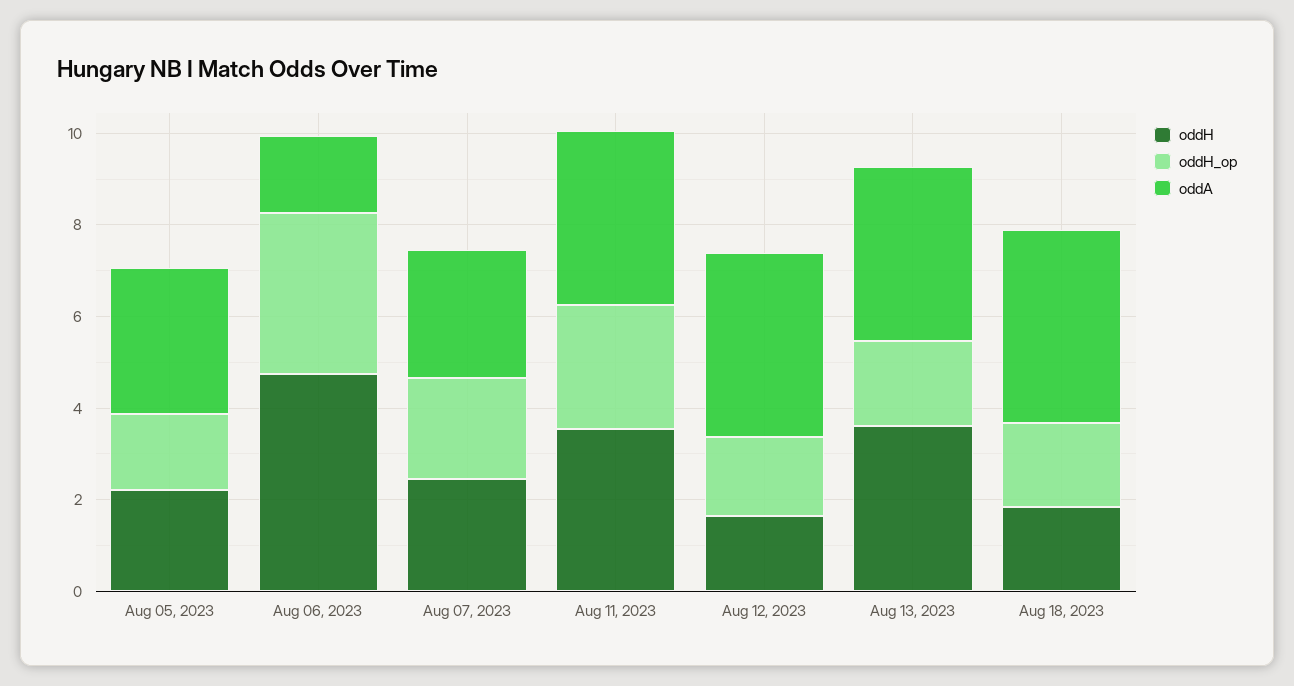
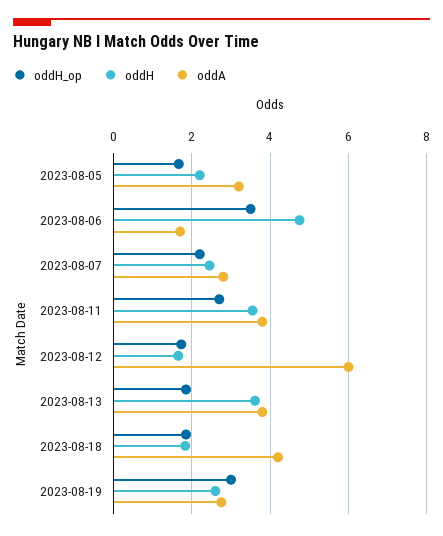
oddA, Aug 12, 2023: 4 -> 6
oddH_op, 2023-08-19: none -> 3
oddH, 2023-08-19: none -> 2.6
oddA, 2023-08-19: none -> 2.8

